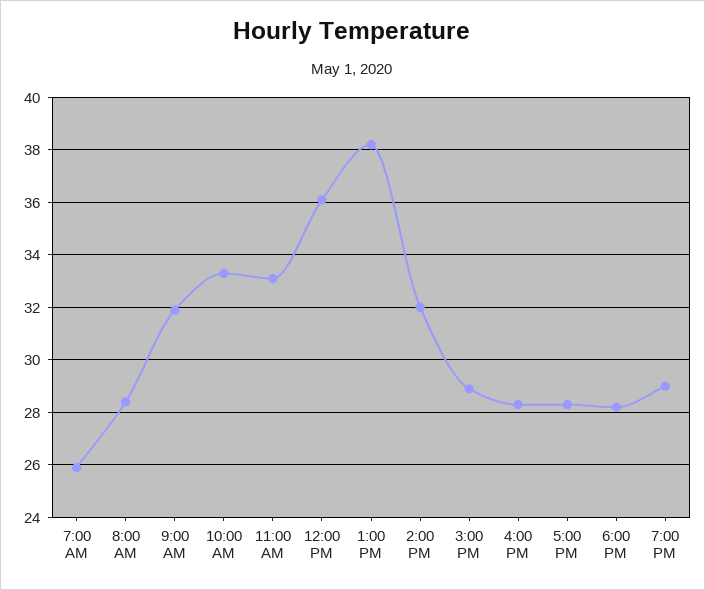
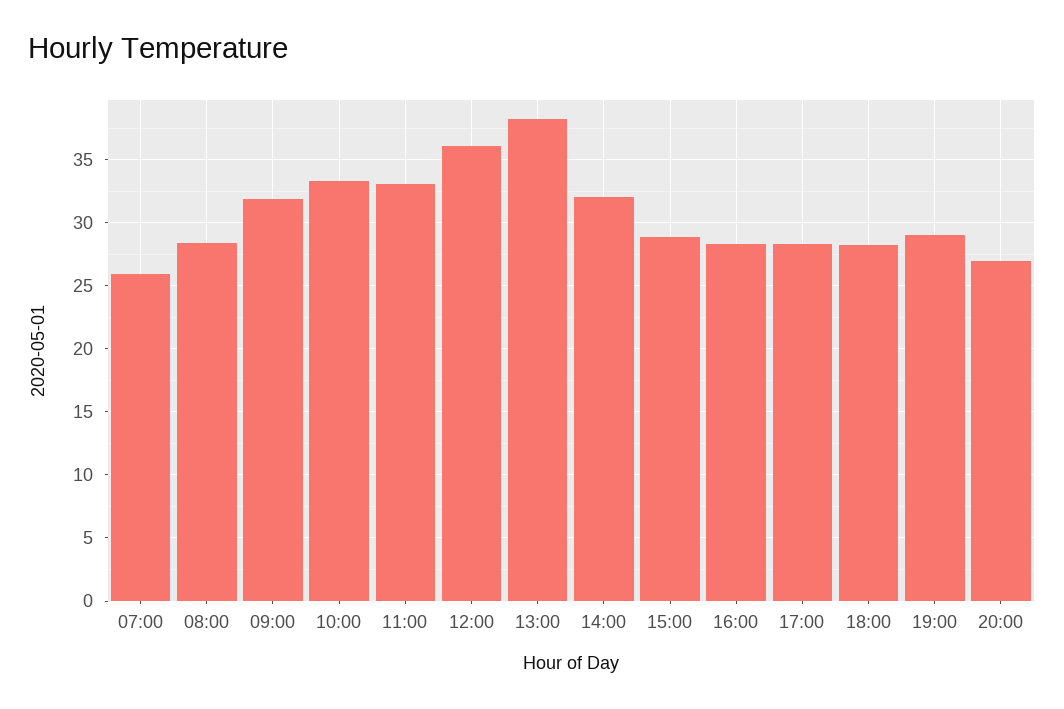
20:00: none -> 27

